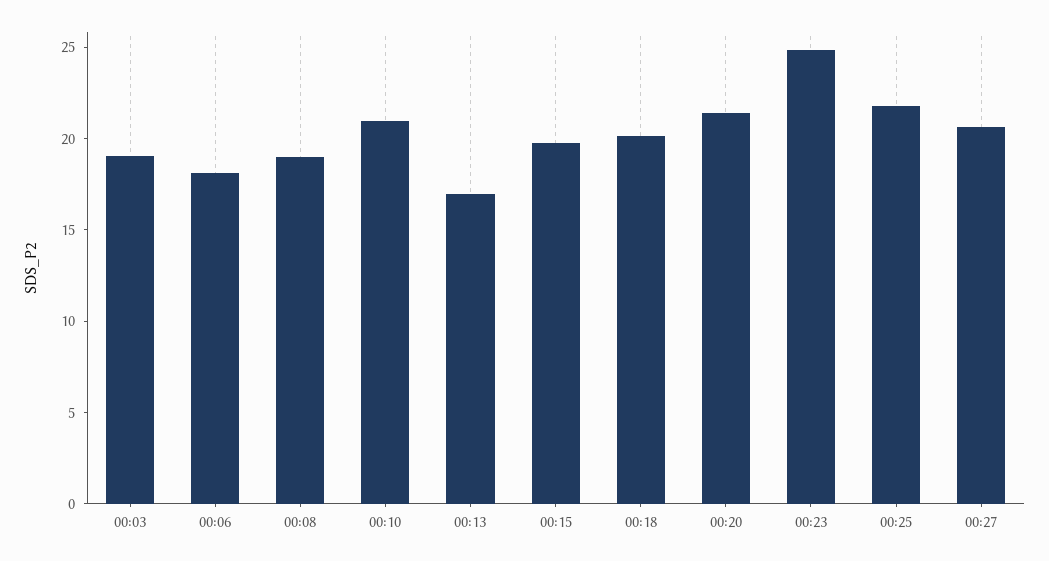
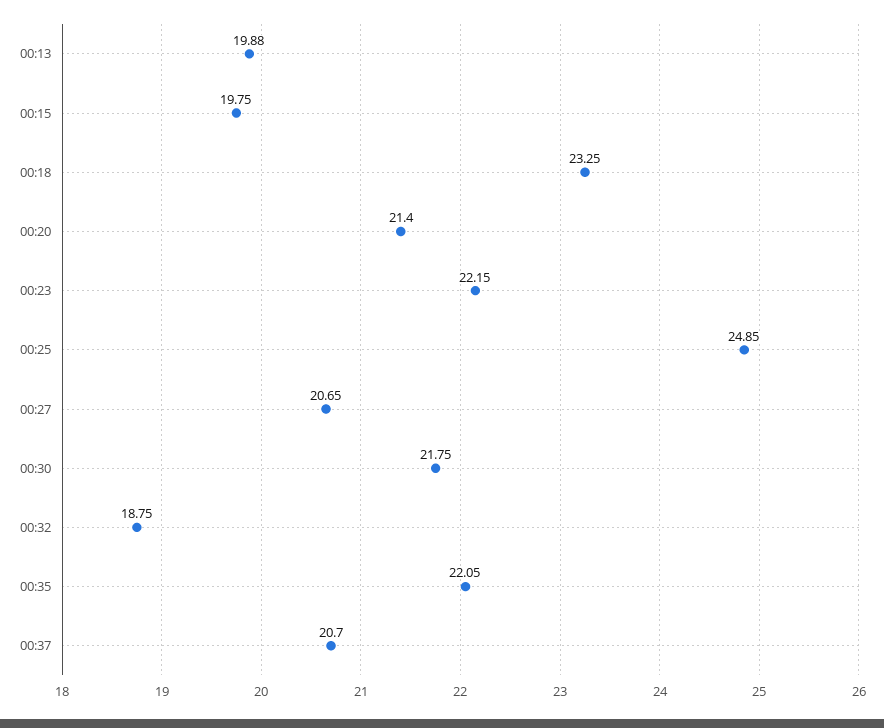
00:03: 19 -> none
00:06: 18 -> none
00:08: 19 -> none
00:10: 21 -> none
00:13: 17 -> 19.88
00:18: 20 -> 23.25
00:23: 25 -> 22.15
00:25: 22 -> 24.85
00:30: none -> 21.75
00:32: none -> 18.75
00:35: none -> 22.05
00:37: none -> 20.7

